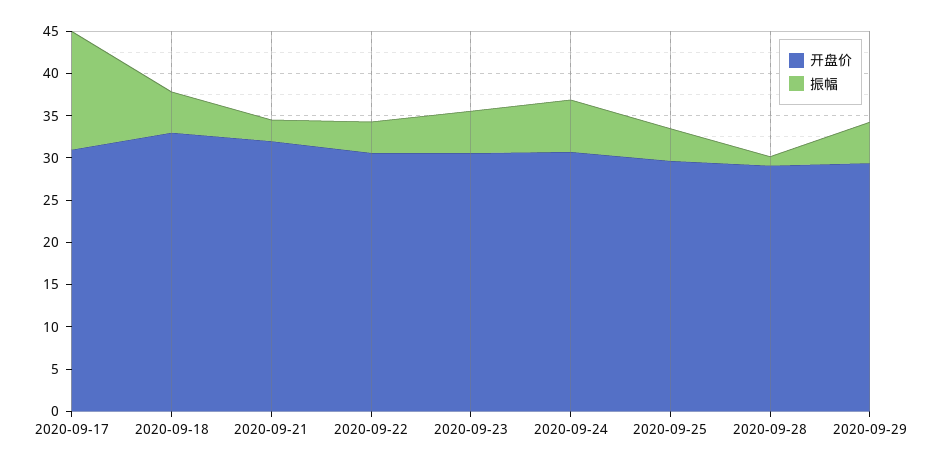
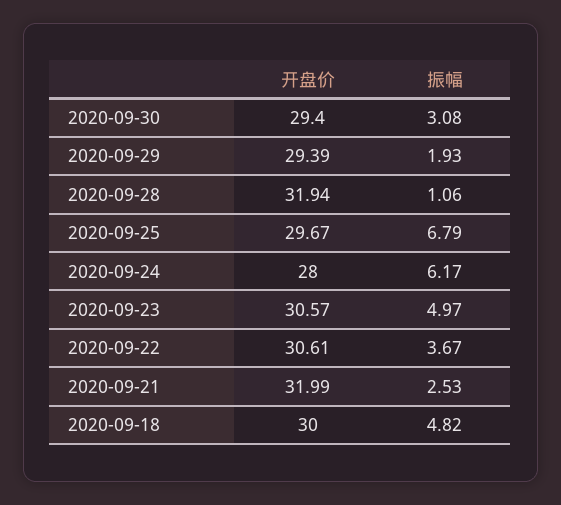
开盘价, 2020-09-17: 31 -> none
振幅, 2020-09-17: 14 -> none
开盘价, 2020-09-18: 33 -> 30
开盘价, 2020-09-24: 31 -> 28
振幅, 2020-09-25: 4 -> 6.79
开盘价, 2020-09-28: 29 -> 31.94
振幅, 2020-09-29: 5 -> 1.93
开盘价, 2020-09-30: none -> 29.4
振幅, 2020-09-30: none -> 3.08

